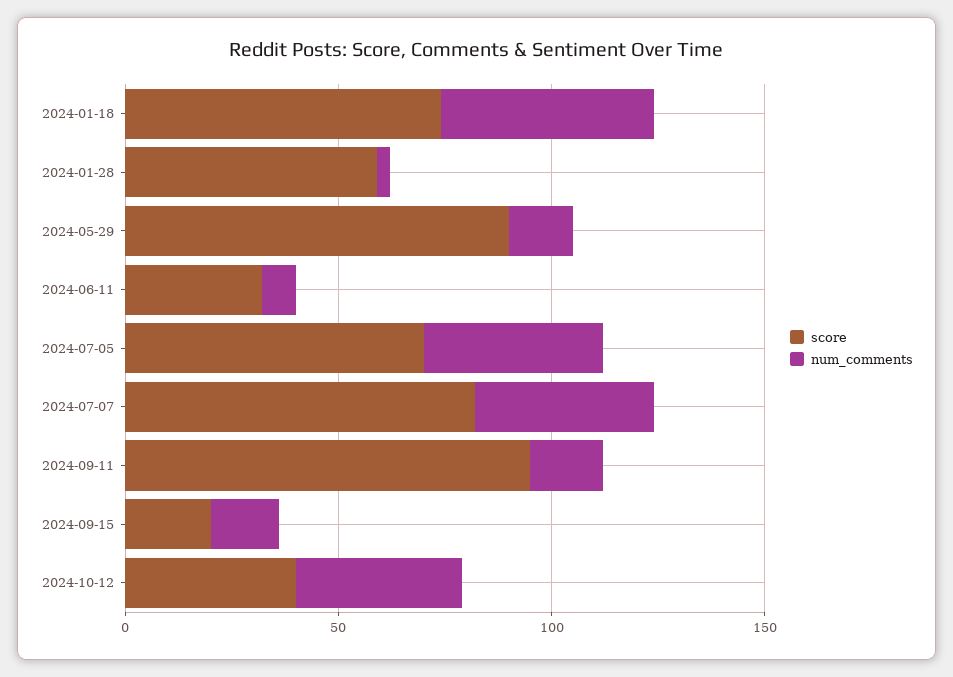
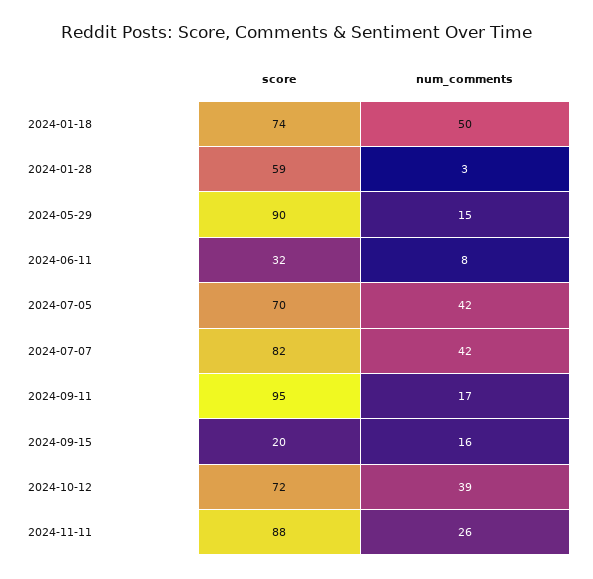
score, 2024-10-12: 40 -> 72
score, 2024-11-11: none -> 88
num_comments, 2024-11-11: none -> 26

